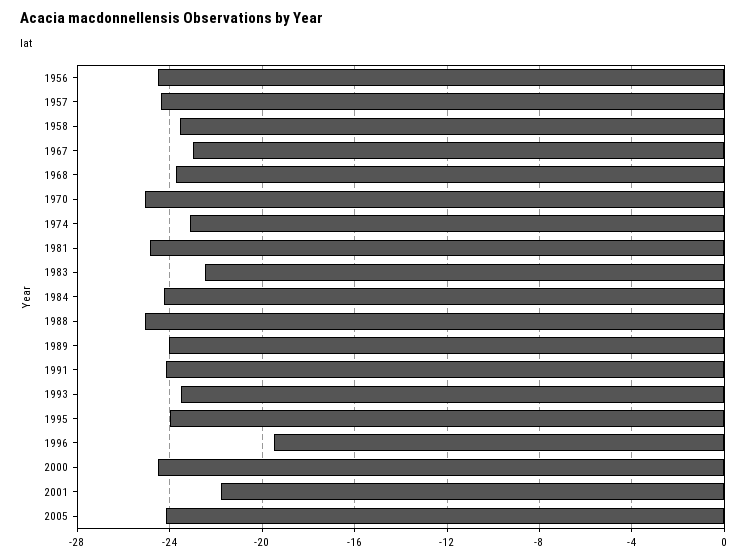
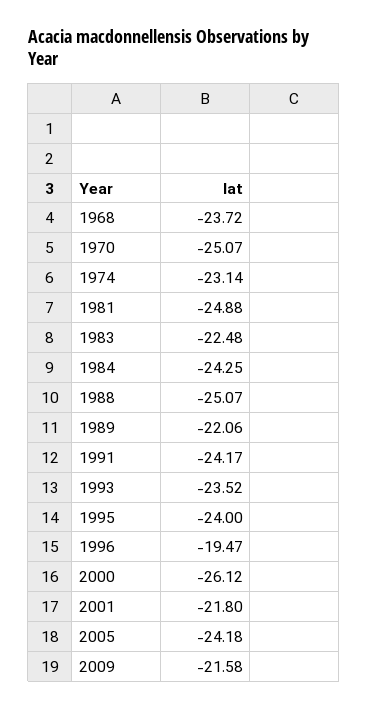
1956: -24.5 -> none
1957: -24.5 -> none
1958: -23.5 -> none
1967: -23 -> none
1989: -24 -> -22.06
2000: -24.5 -> -26.12
2009: none -> -21.58

